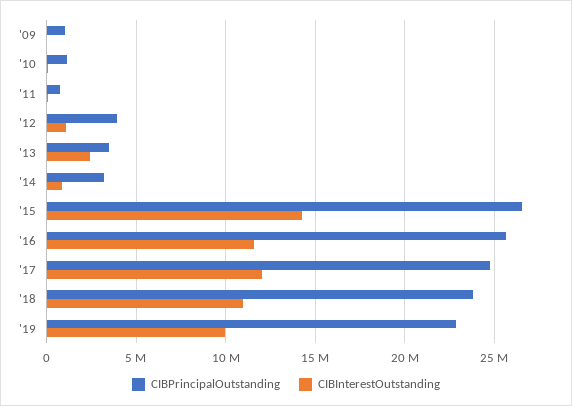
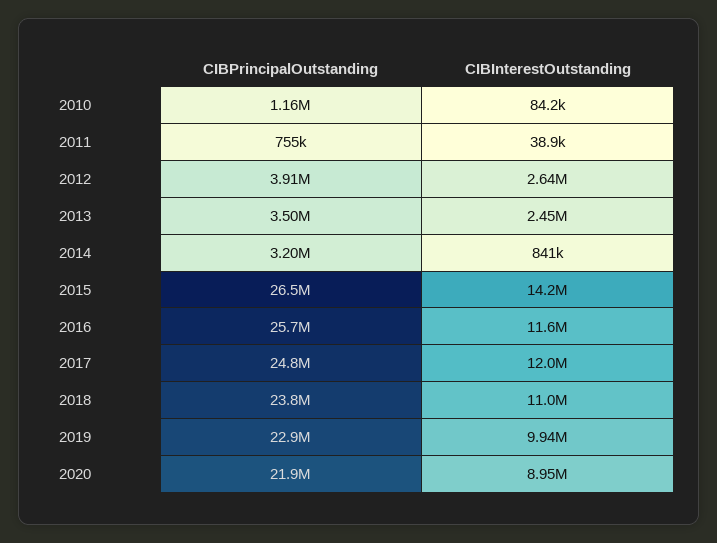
CIBPrincipalOutstanding, '09: 1000000 -> none
CIBInterestOutstanding, '09: 0 -> none
CIBInterestOutstanding, '12: 1000000 -> 2640000
CIBPrincipalOutstanding, 2020: none -> 21900000
CIBInterestOutstanding, 2020: none -> 8950000

